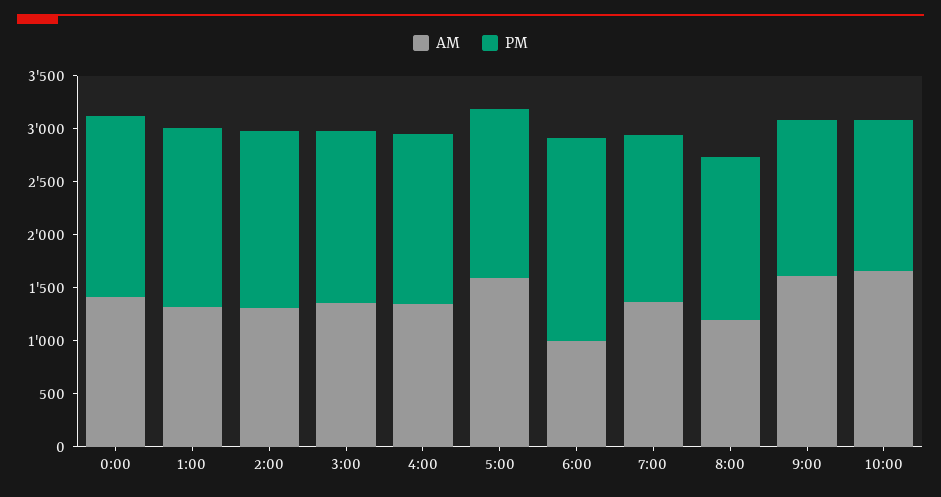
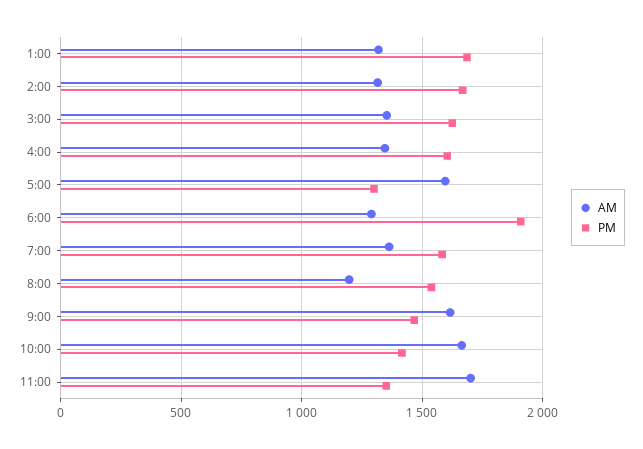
AM, 0:00: 1400 -> none
PM, 0:00: 1700 -> none
PM, 5:00: 1600 -> 1300
AM, 6:00: 1000 -> 1300
AM, 11:00: none -> 1700
PM, 11:00: none -> 1350

